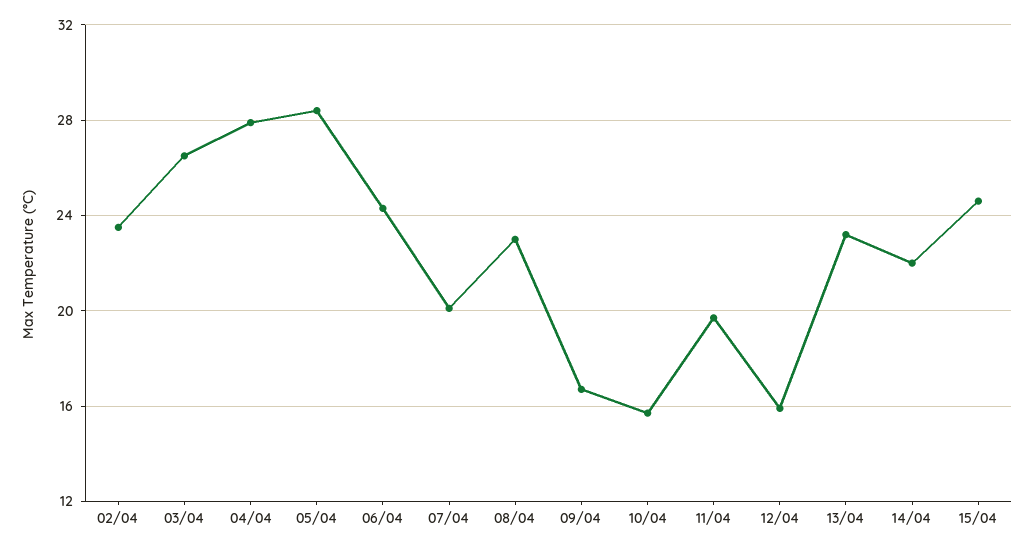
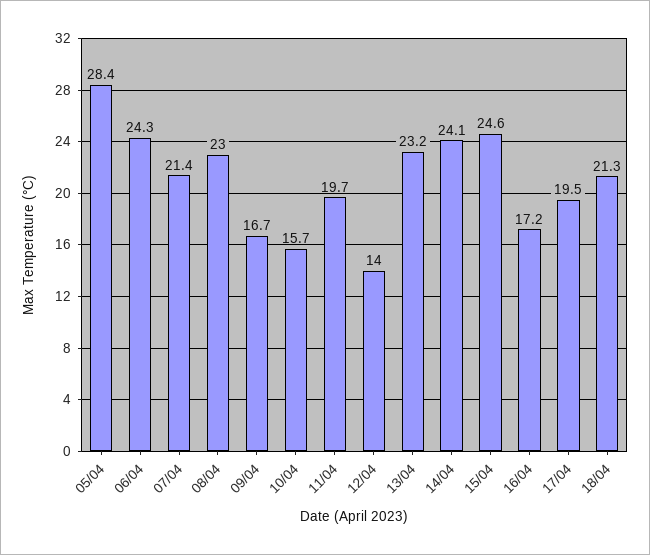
02/04: 23.5 -> none
03/04: 26.5 -> none
04/04: 28 -> none
07/04: 20 -> 21.4
12/04: 16 -> 14
14/04: 22 -> 24.1
16/04: none -> 17.2
17/04: none -> 19.5
18/04: none -> 21.3

